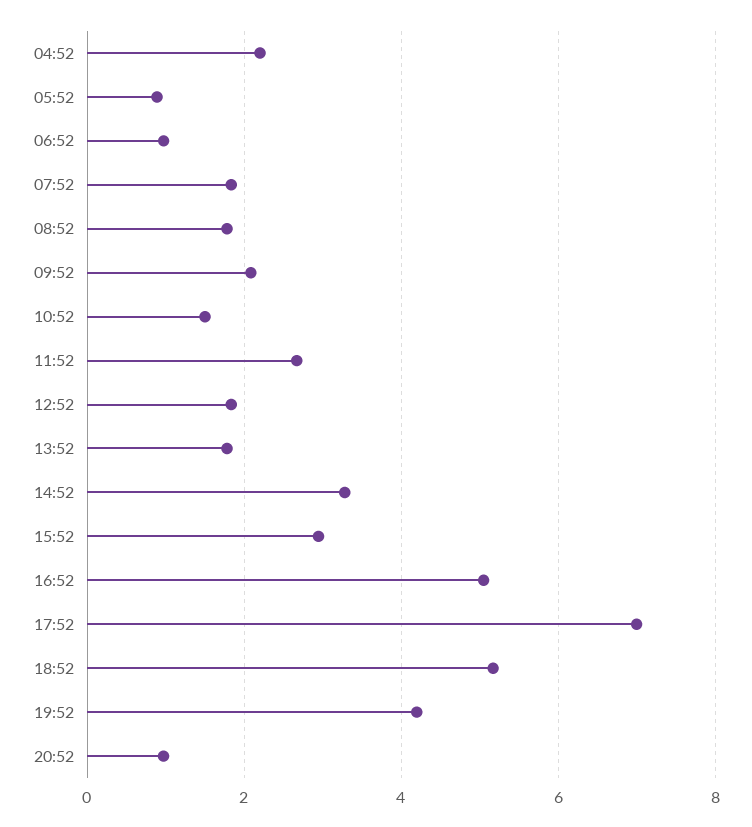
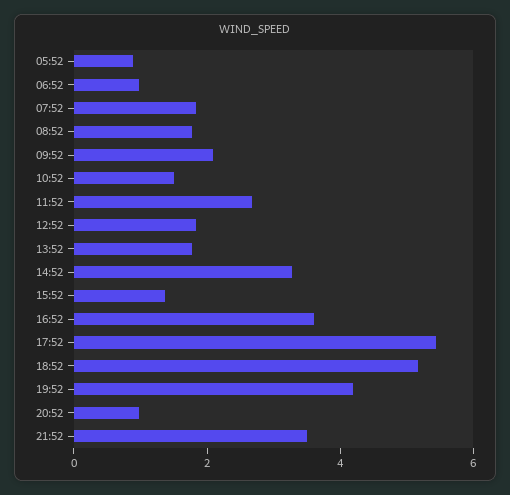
04:52: 2.2 -> none
15:52: 3 -> 1.5
16:52: 5 -> 3.5
17:52: 7 -> 5.5
21:52: none -> 3.5

